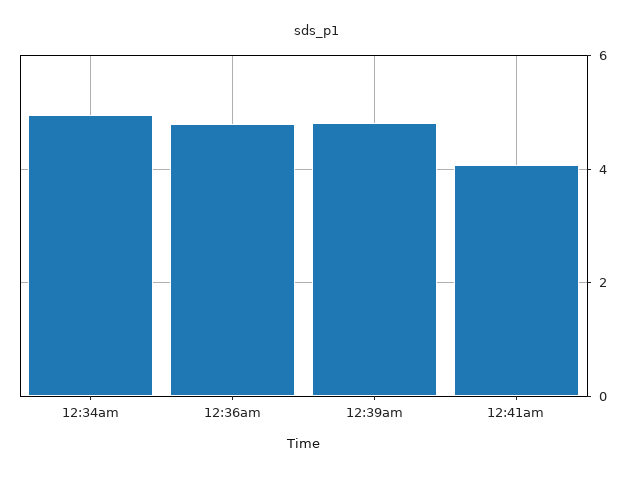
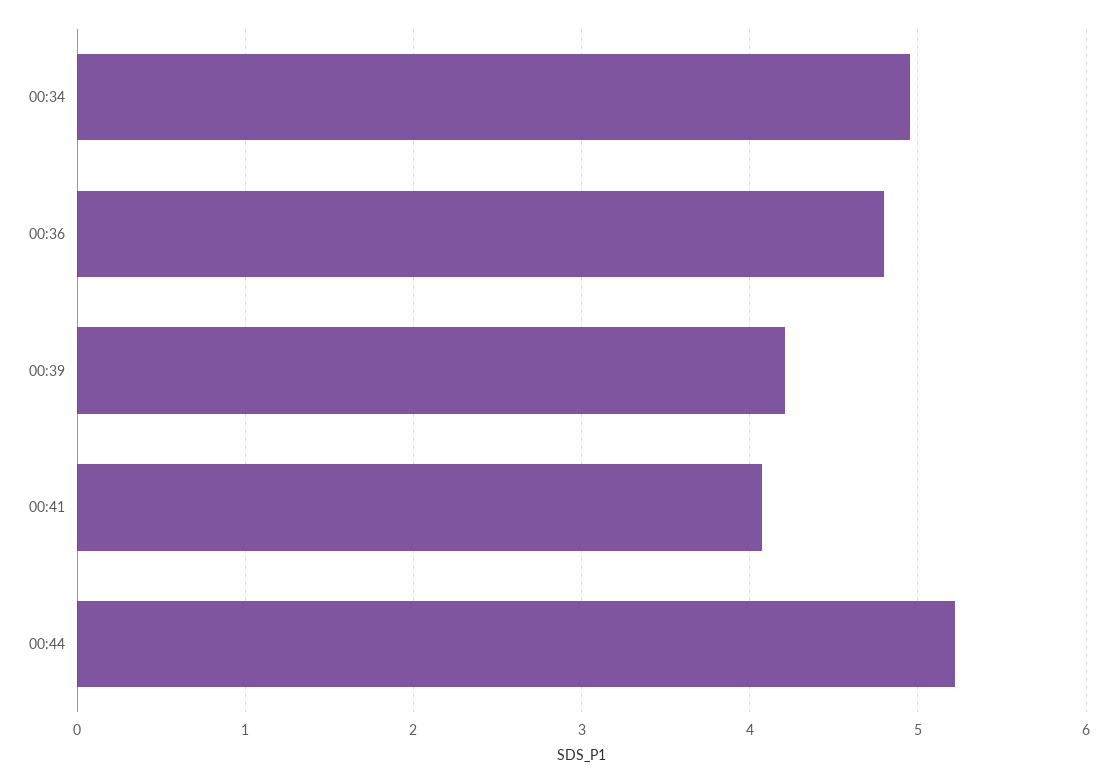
12:39am: 4.8 -> 4.2
00:44: none -> 5.2

